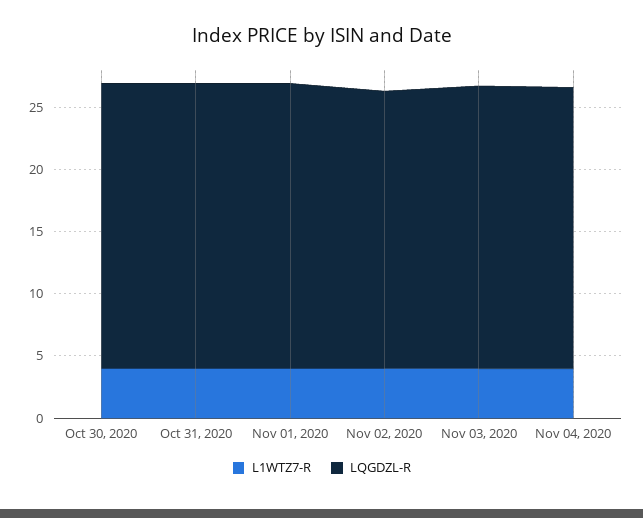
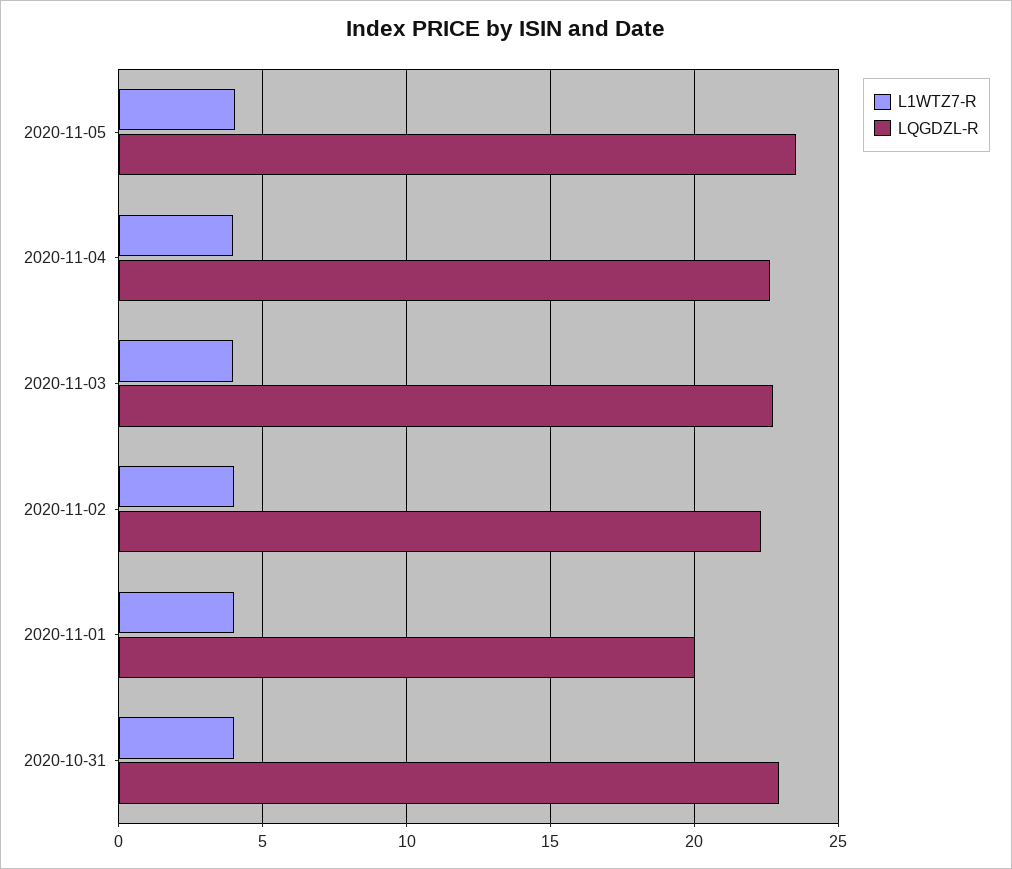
L1WTZ7-R, Oct 30, 2020: 4 -> none
LQGDZL-R, Oct 30, 2020: 23 -> none
LQGDZL-R, Nov 01, 2020: 23 -> 20
L1WTZ7-R, 2020-11-05: none -> 4
LQGDZL-R, 2020-11-05: none -> 23.5

